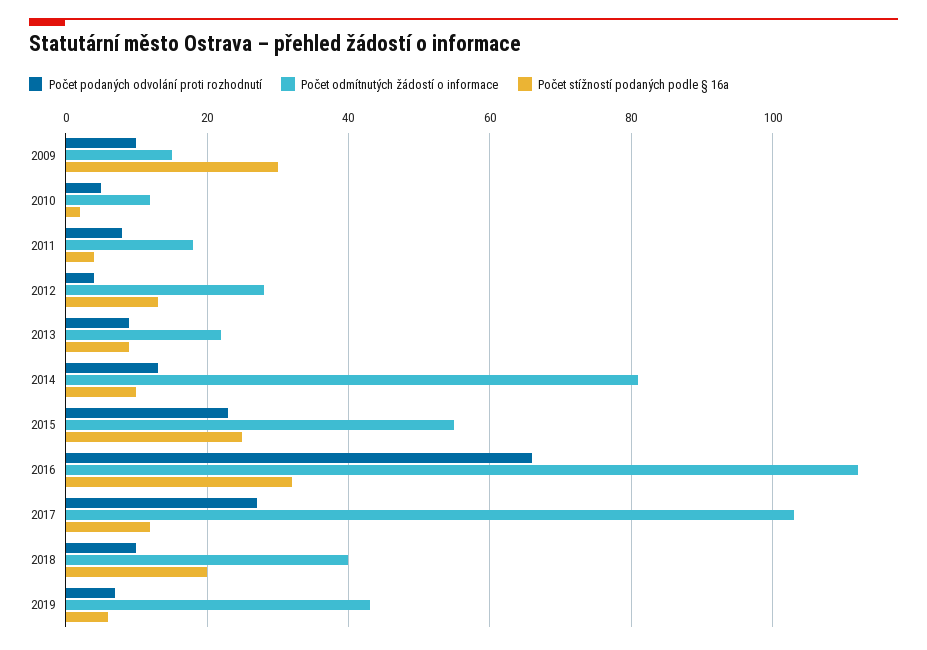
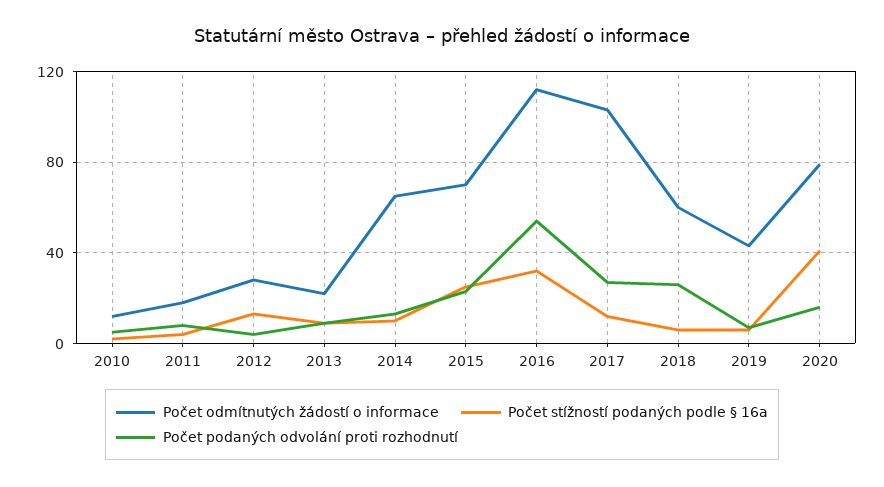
Počet podaných odvolání proti rozhodnutí, 2009: 10 -> none
Počet odmítnutých žádostí o informace, 2009: 15 -> none
Počet stížností podaných podle § 16a, 2009: 30 -> none
Počet odmítnutých žádostí o informace, 2014: 80 -> 65
Počet odmítnutých žádostí o informace, 2015: 55 -> 70
Počet podaných odvolání proti rozhodnutí, 2016: 65 -> 55
Počet podaných odvolání proti rozhodnutí, 2018: 10 -> 25
Počet odmítnutých žádostí o informace, 2018: 40 -> 60
Počet stížností podaných podle § 16a, 2018: 20 -> 5
Počet odmítnutých žádostí o informace, 2020: none -> 80
Počet stížností podaných podle § 16a, 2020: none -> 40
Počet podaných odvolání proti rozhodnutí, 2020: none -> 15

